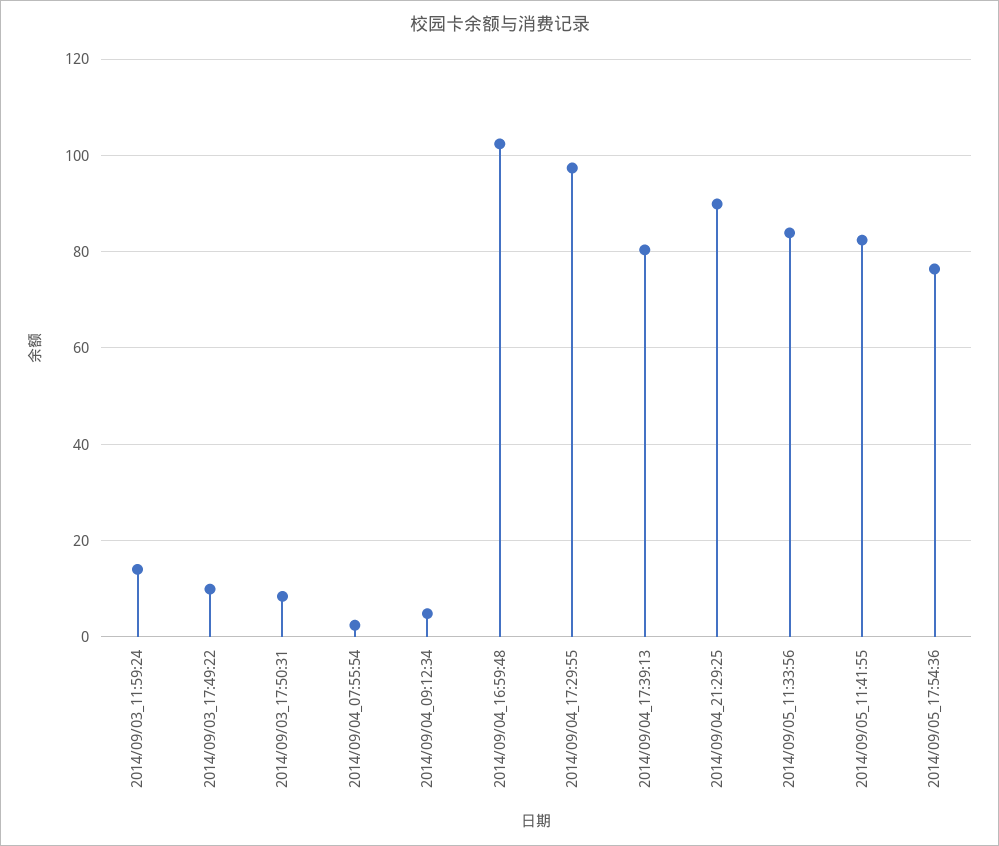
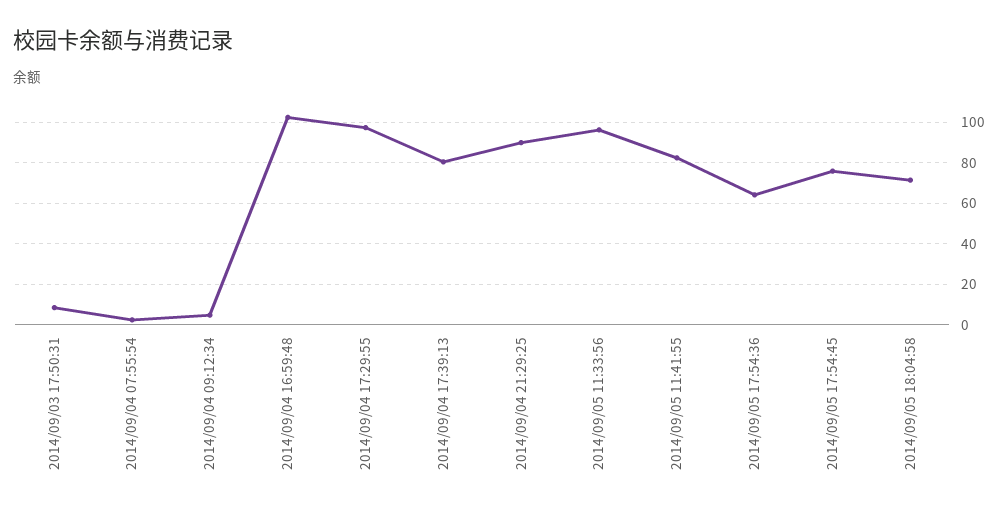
2014/09/03_11:59:24: 14 -> none
2014/09/03_17:49:22: 10 -> none
2014/09/05_11:33:56: 84 -> 95
2014/09/05_17:54:36: 76 -> 65
2014/09/05 17:54:45: none -> 75
2014/09/05 18:04:58: none -> 70

